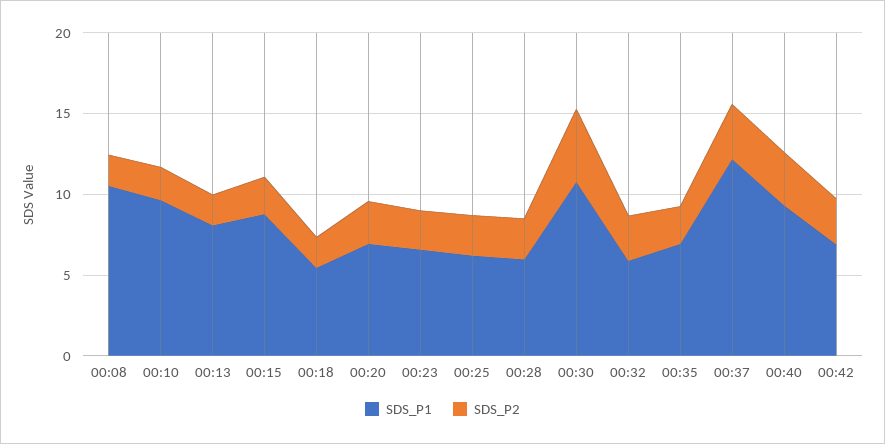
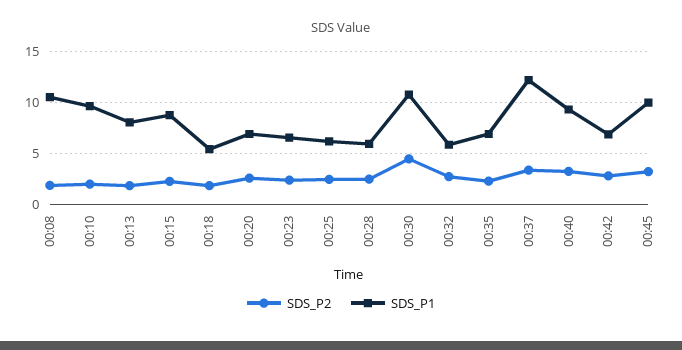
SDS_P2, 00:45: none -> 3
SDS_P1, 00:45: none -> 10

